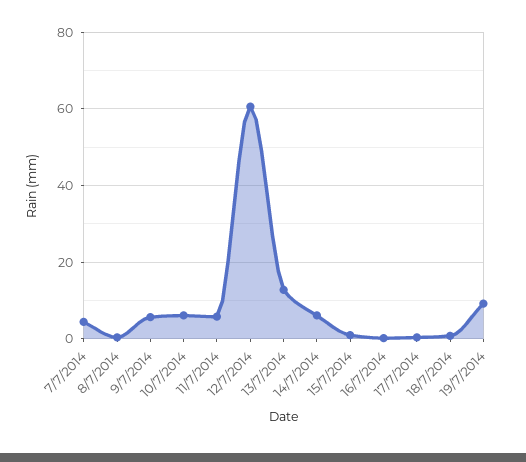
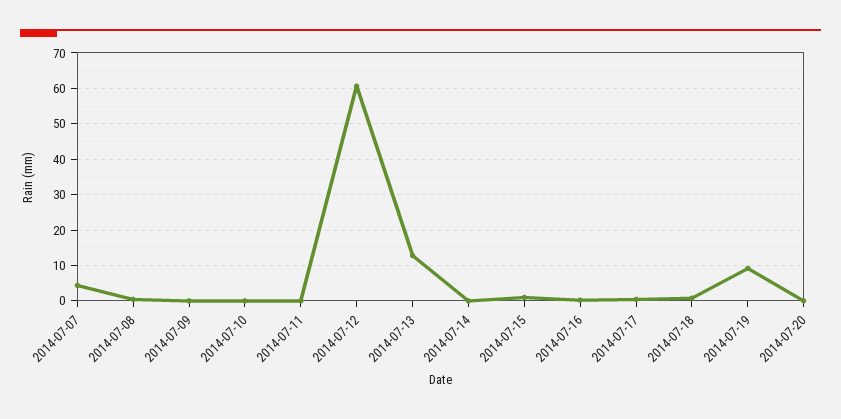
9/7/2014: 6 -> 0
10/7/2014: 6 -> 0
11/7/2014: 6 -> 0
14/7/2014: 6 -> 0
2014-07-20: none -> 0

